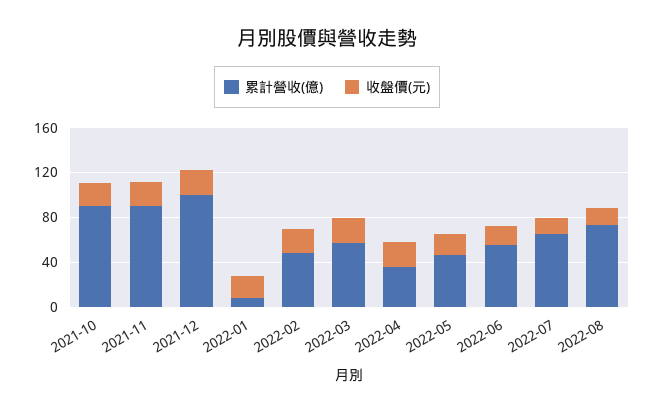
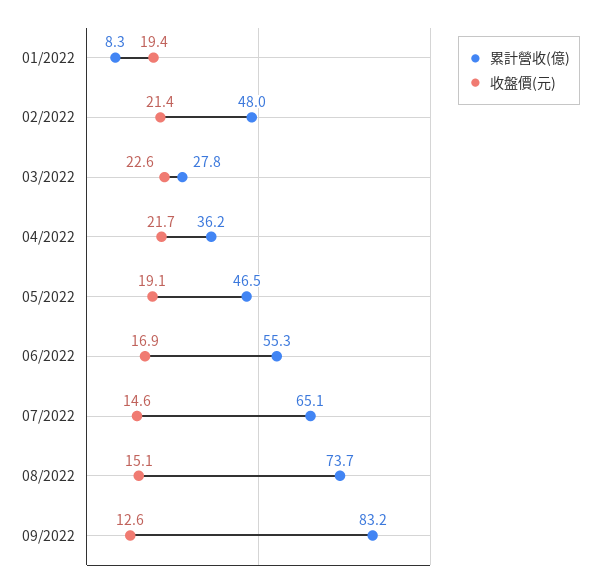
累計營收(億), 2021-10: 90 -> none
收盤價(元), 2021-10: 20 -> none
累計營收(億), 2021-11: 90 -> none
收盤價(元), 2021-11: 20 -> none
累計營收(億), 2021-12: 100 -> none
收盤價(元), 2021-12: 20 -> none
累計營收(億), 2022-03: 60 -> 27.8
累計營收(億), 09/2022: none -> 83.2
收盤價(元), 09/2022: none -> 12.6

